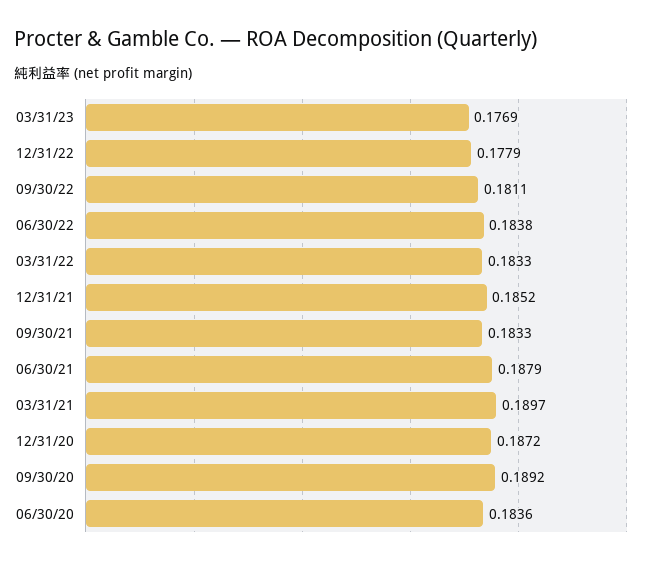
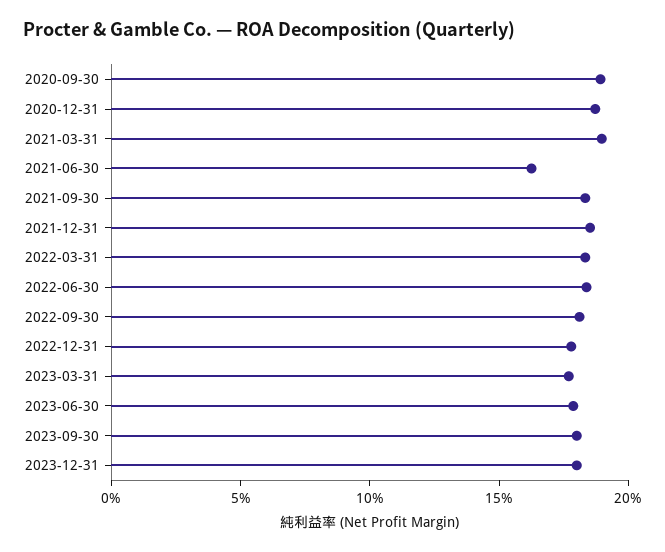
06/30/21: 0.1879 -> 0.16
06/30/20: 0.1836 -> none
2023-06-30: none -> 0.18
2023-09-30: none -> 0.18
2023-12-31: none -> 0.18

